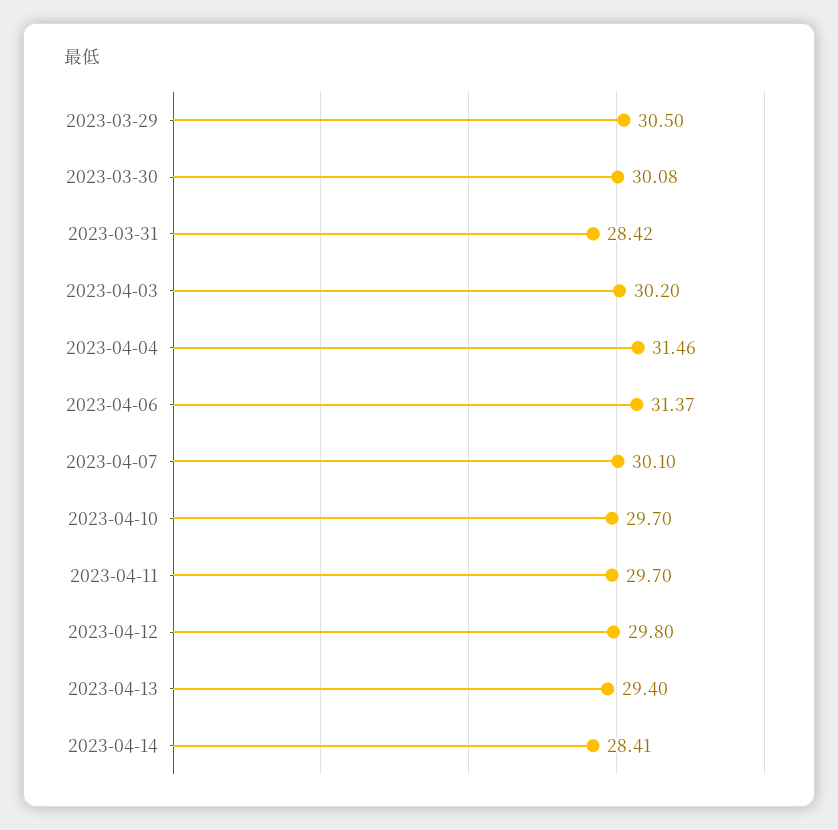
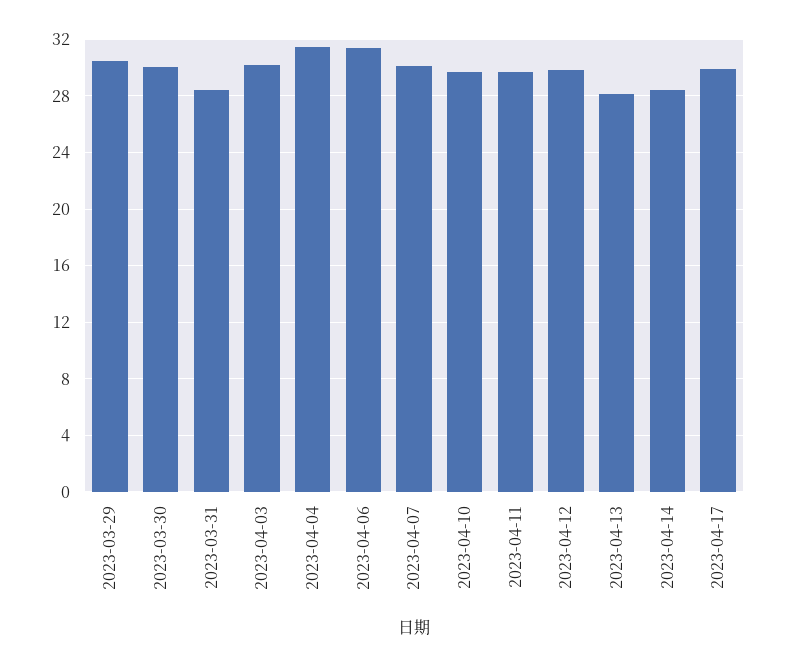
2023-04-13: 29.4 -> 28
2023-04-17: none -> 30

